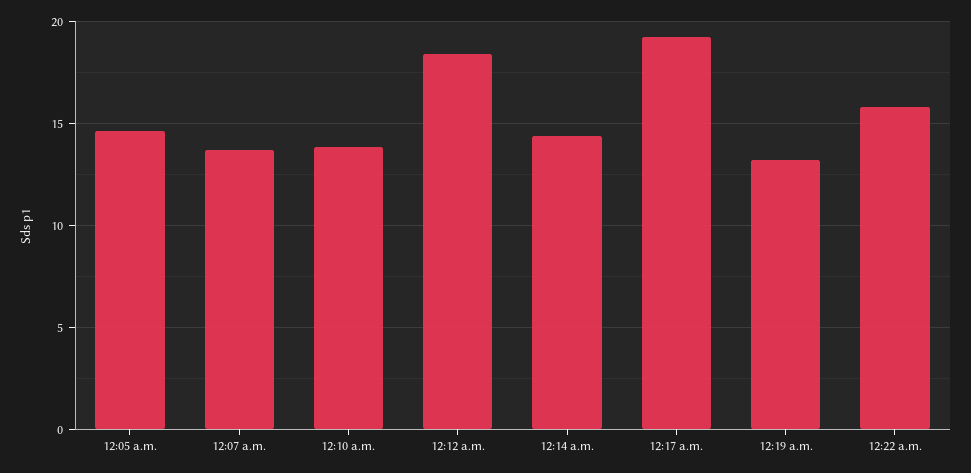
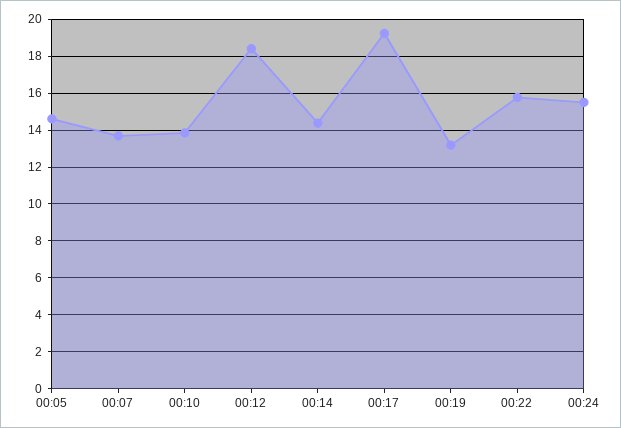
00:24: none -> 15.5

